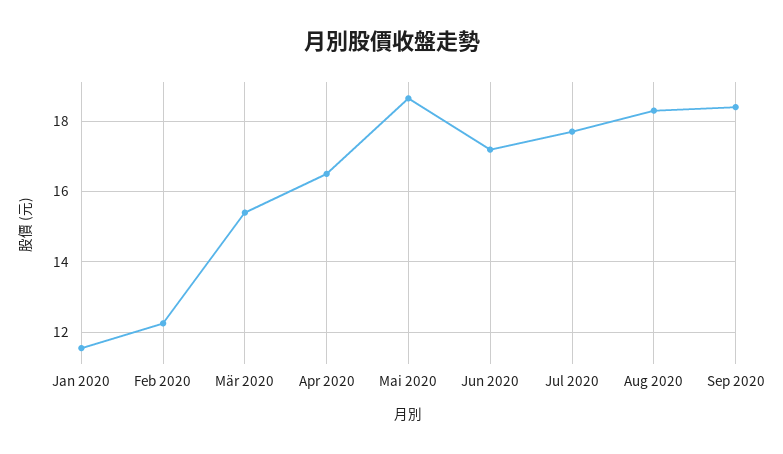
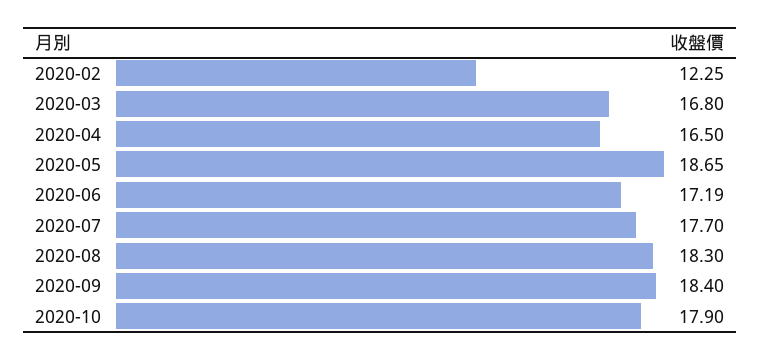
Jan 2020: 11.6 -> none
Mär 2020: 15.4 -> 16.8
2020-10: none -> 17.9

